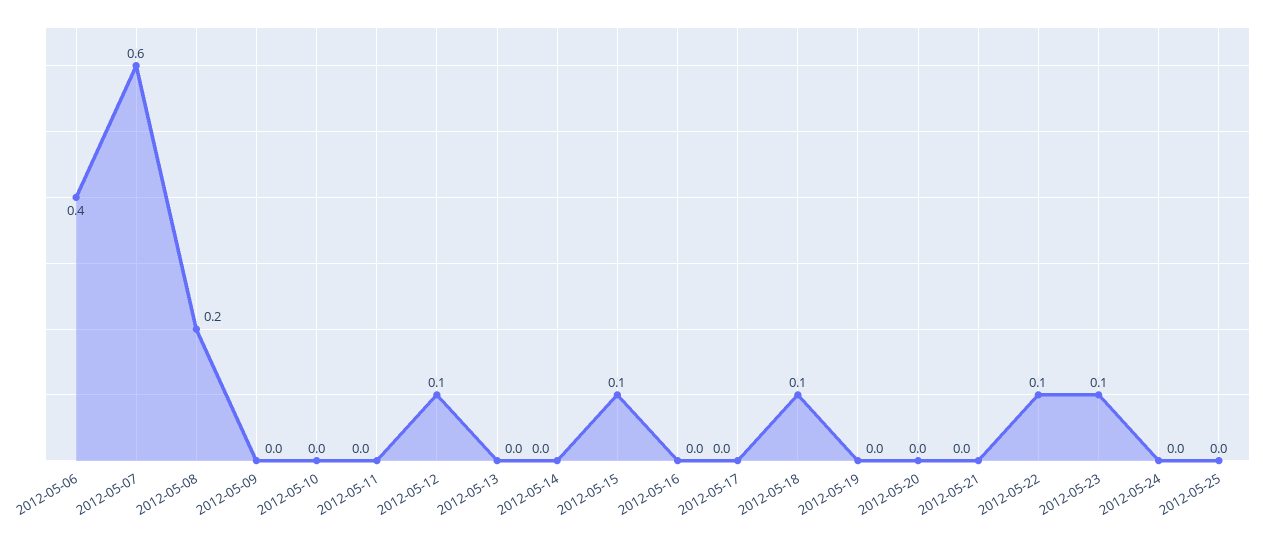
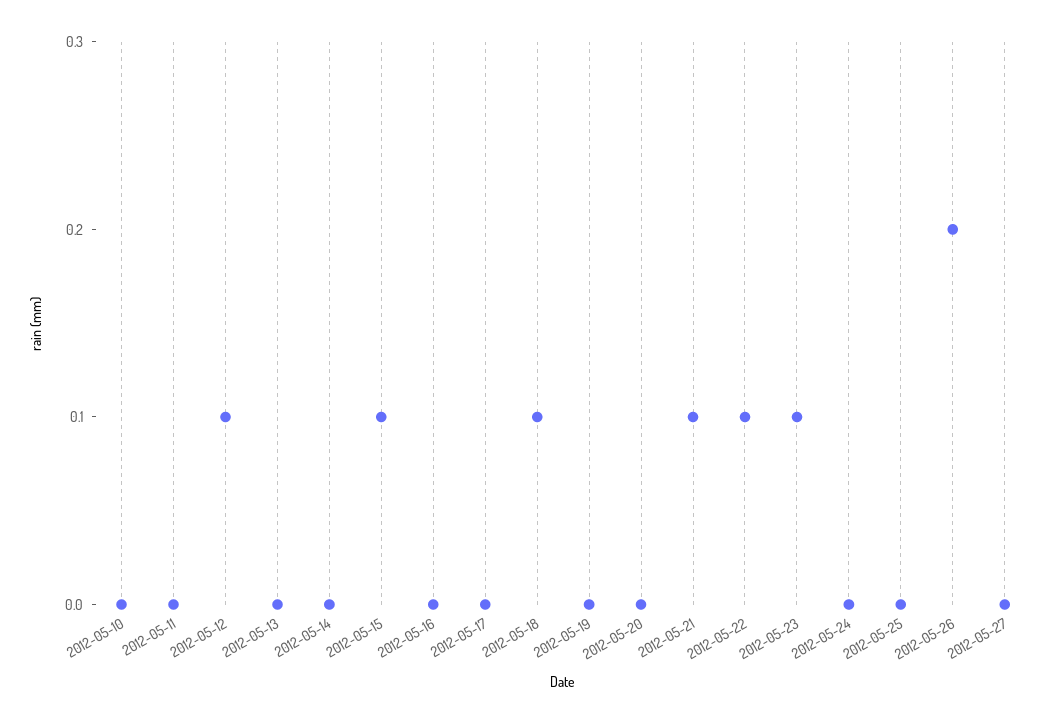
2012-05-06: 0.4 -> none
2012-05-07: 0.6 -> none
2012-05-08: 0.2 -> none
2012-05-09: 0 -> none
2012-05-21: 0 -> 0.1
2012-05-26: none -> 0.2
2012-05-27: none -> 0

